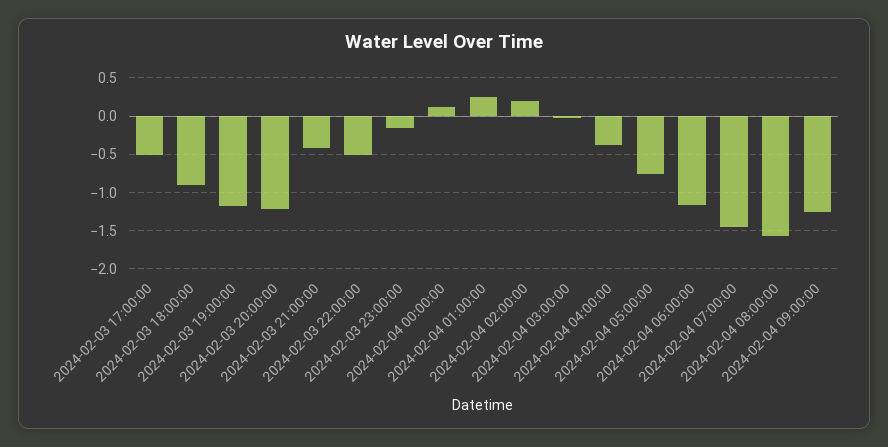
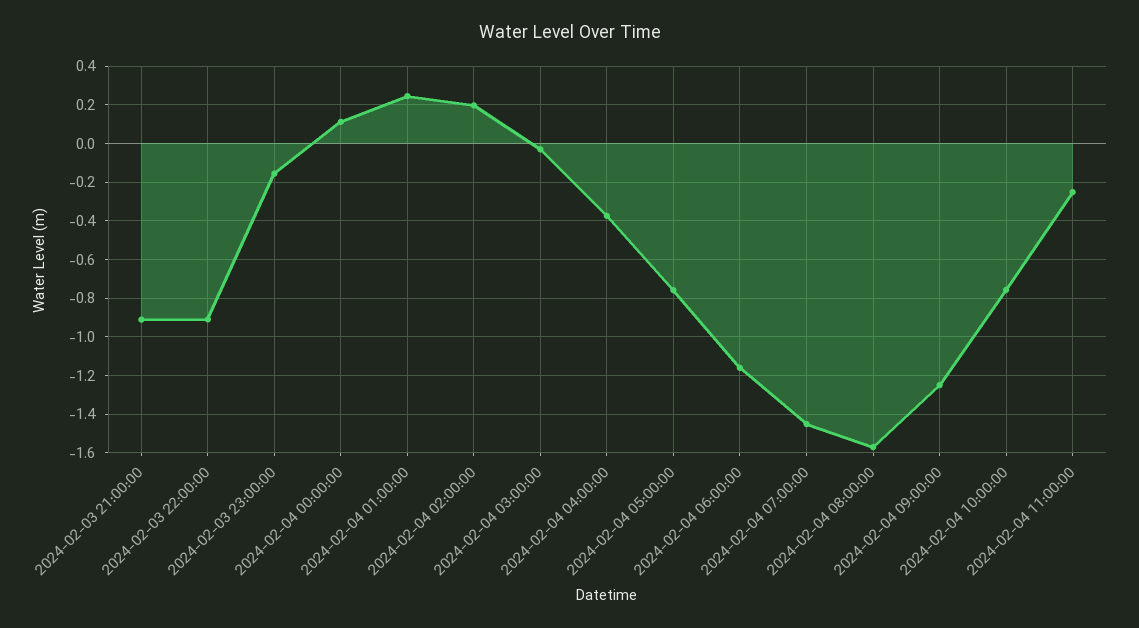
2024-02-03 17:00:00: -0.5 -> none
2024-02-03 18:00:00: -0.9 -> none
2024-02-03 19:00:00: -1.2 -> none
2024-02-03 20:00:00: -1.2 -> none
2024-02-03 21:00:00: -0.4 -> -0.9
2024-02-03 22:00:00: -0.5 -> -0.9
2024-02-04 10:00:00: none -> -0.75
2024-02-04 11:00:00: none -> -0.25

